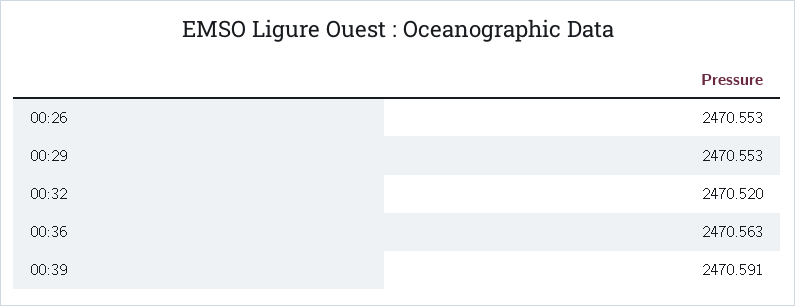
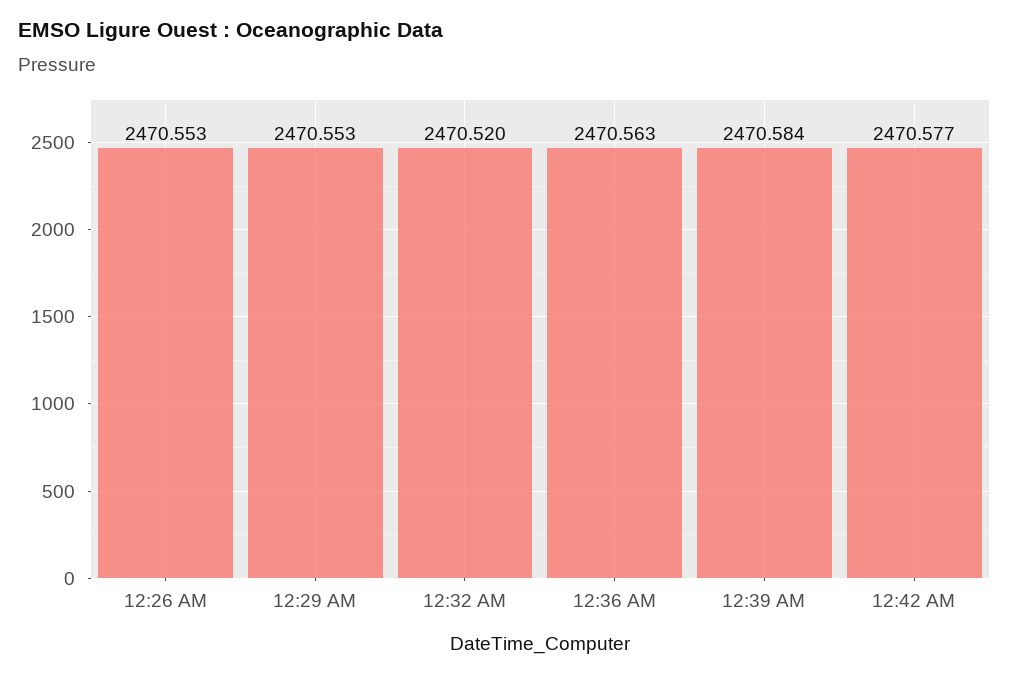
00:39: 2470.591 -> 2470.584
12:42 AM: none -> 2470.577

